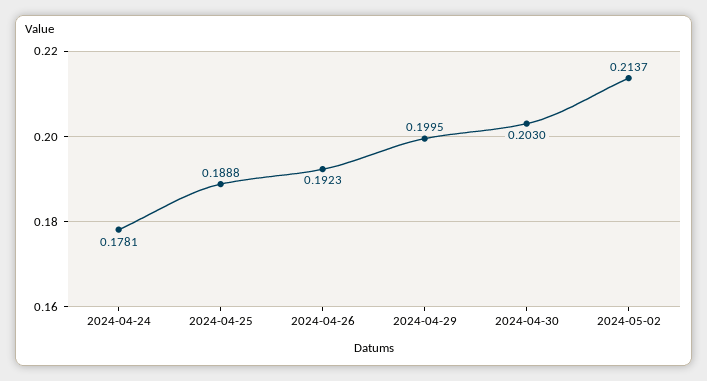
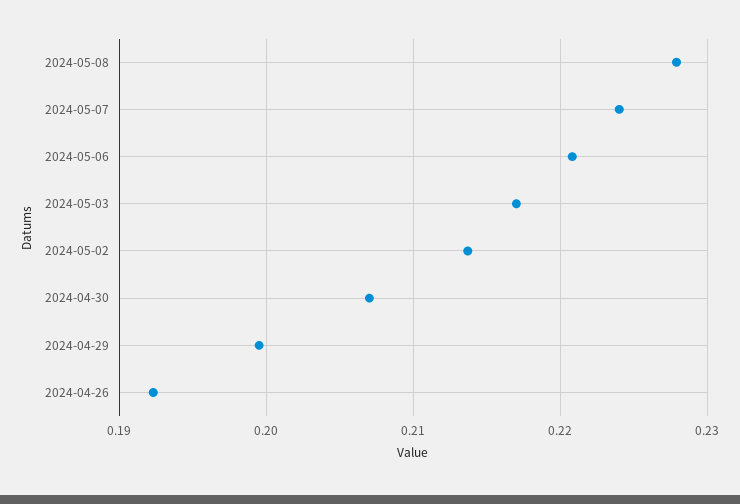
2024-04-24: 0.1781 -> none
2024-04-25: 0.1888 -> none
2024-04-30: 0.203 -> 0.207
2024-05-08: none -> 0.228
2024-05-07: none -> 0.224
2024-05-06: none -> 0.221
2024-05-03: none -> 0.217

